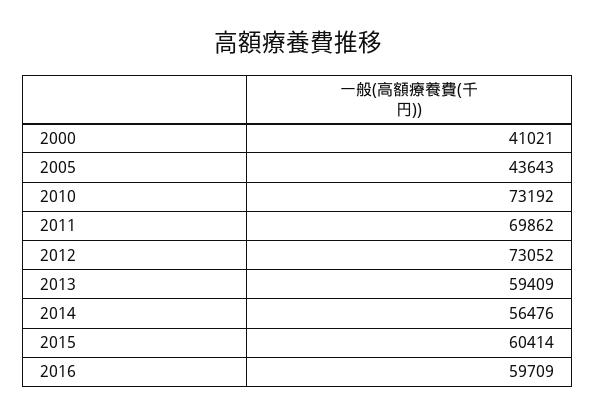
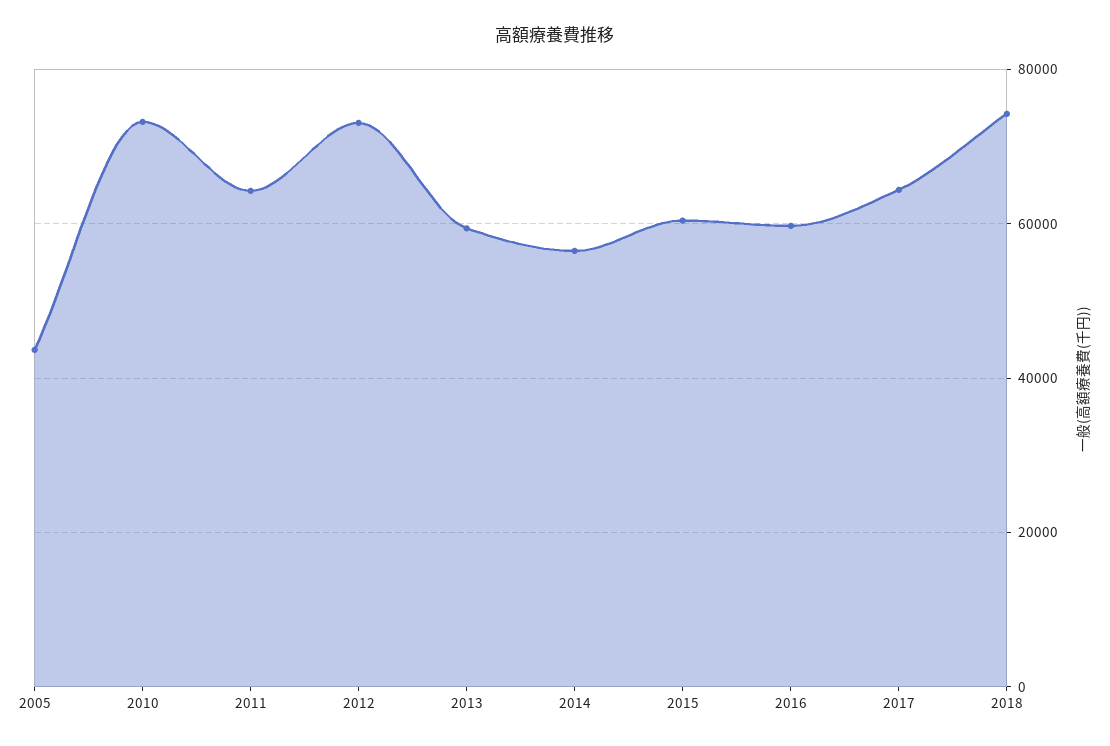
2000: 41021 -> none
2011: 69862 -> 64000
2017: none -> 64000
2018: none -> 74000

